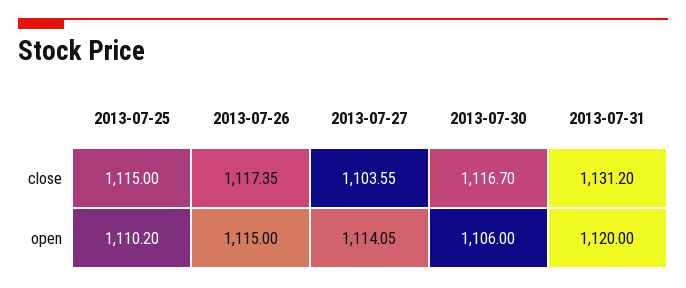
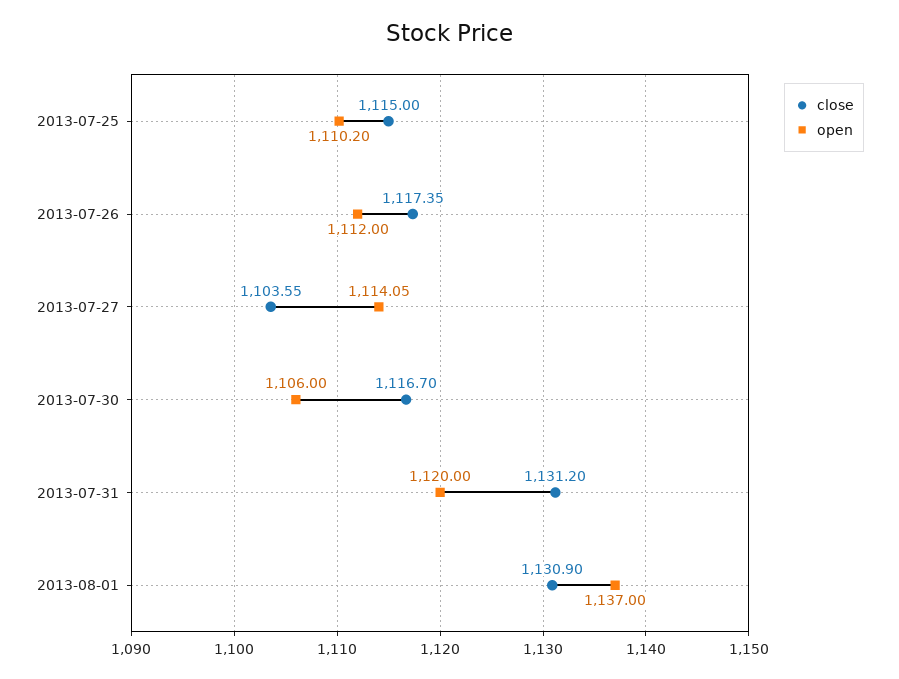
open, 2013-07-26: 1115 -> 1112
close, 2013-08-01: none -> 1130.9
open, 2013-08-01: none -> 1137

